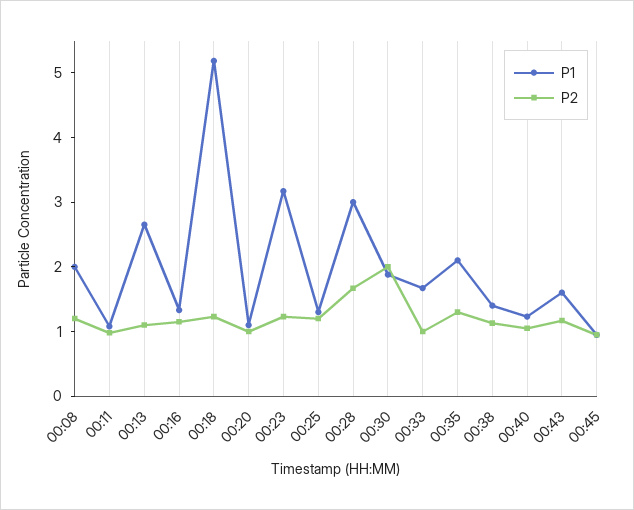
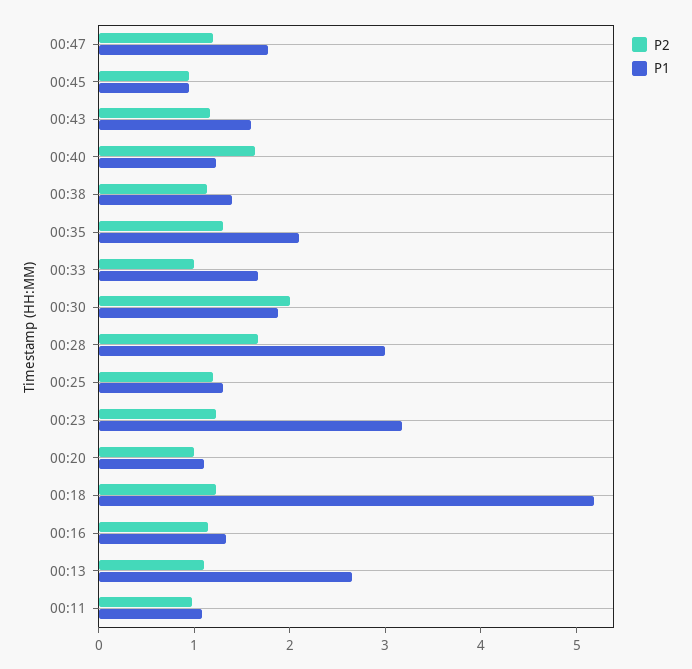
P1, 00:08: 2 -> none
P2, 00:08: 1.2 -> none
P2, 00:40: 1 -> 1.6
P2, 00:47: none -> 1.2
P1, 00:47: none -> 1.8

